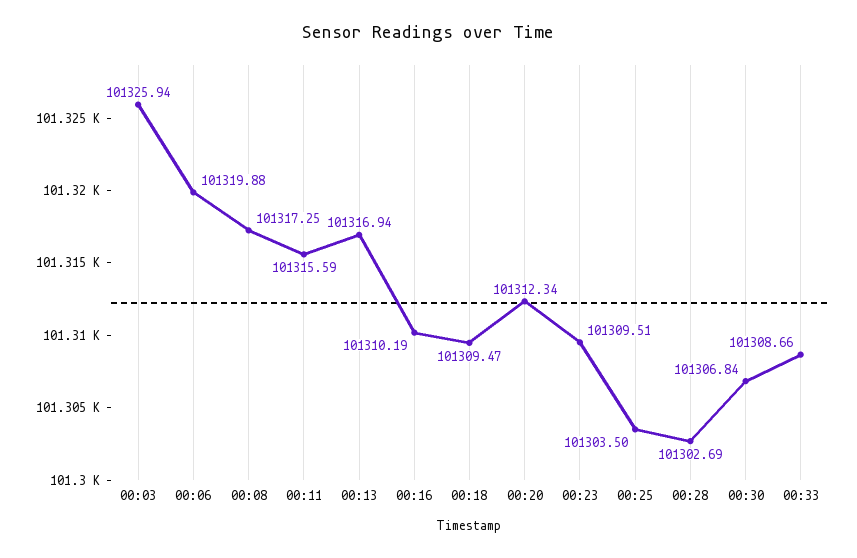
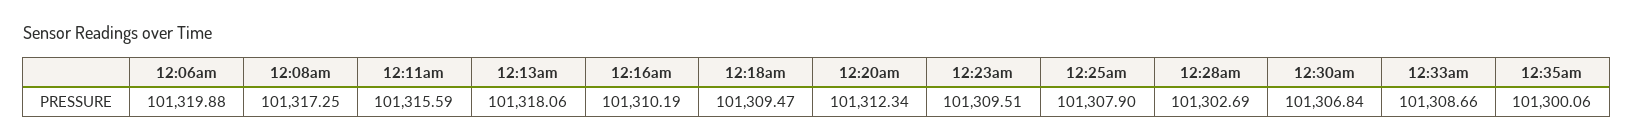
00:03: 101325.94 -> none
00:13: 101316.94 -> 101318.06
00:25: 101303.5 -> 101307.9
12:35am: none -> 101300.06

